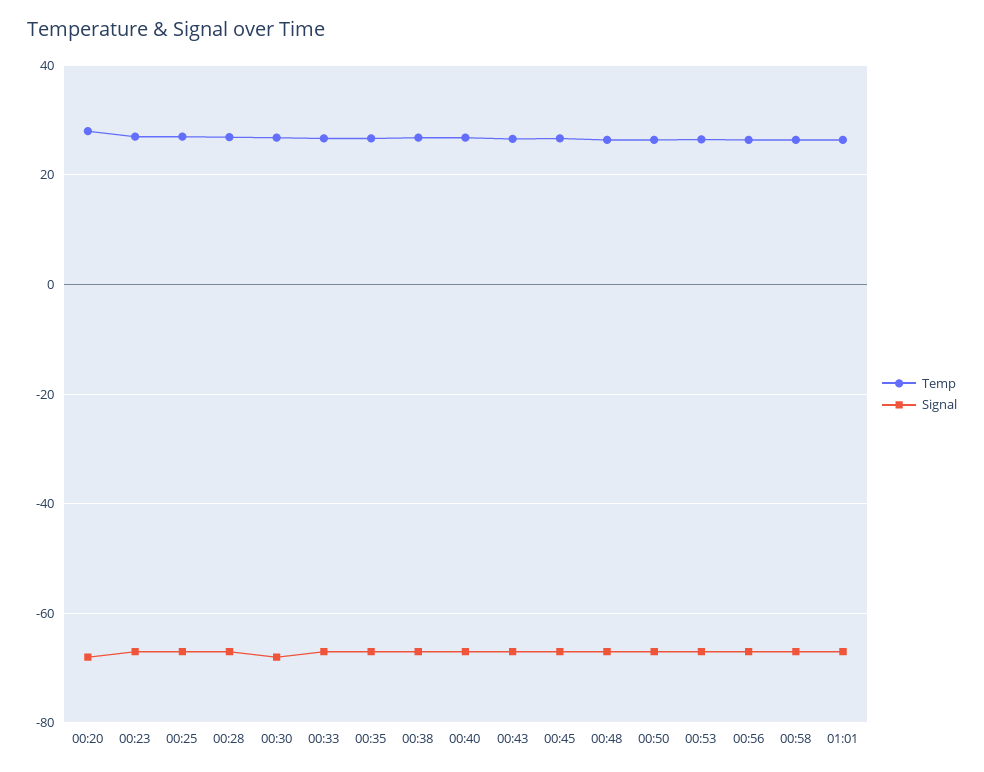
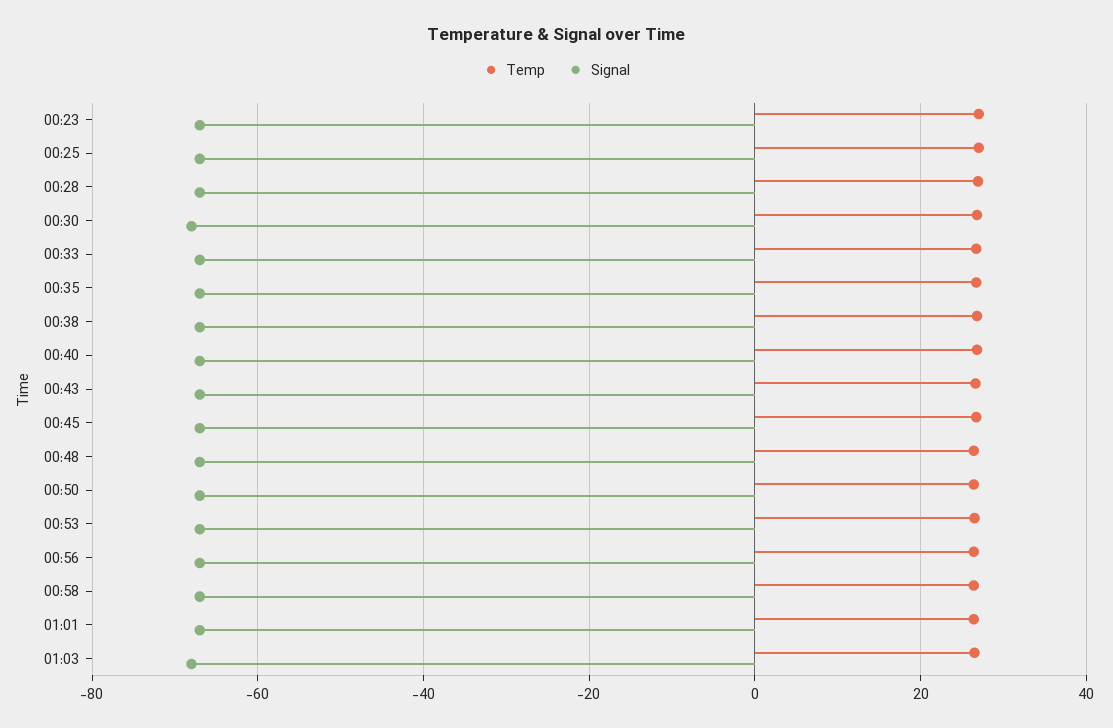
Temp, 00:20: 28 -> none
Signal, 00:20: -68 -> none
Temp, 01:03: none -> 26
Signal, 01:03: none -> -68

